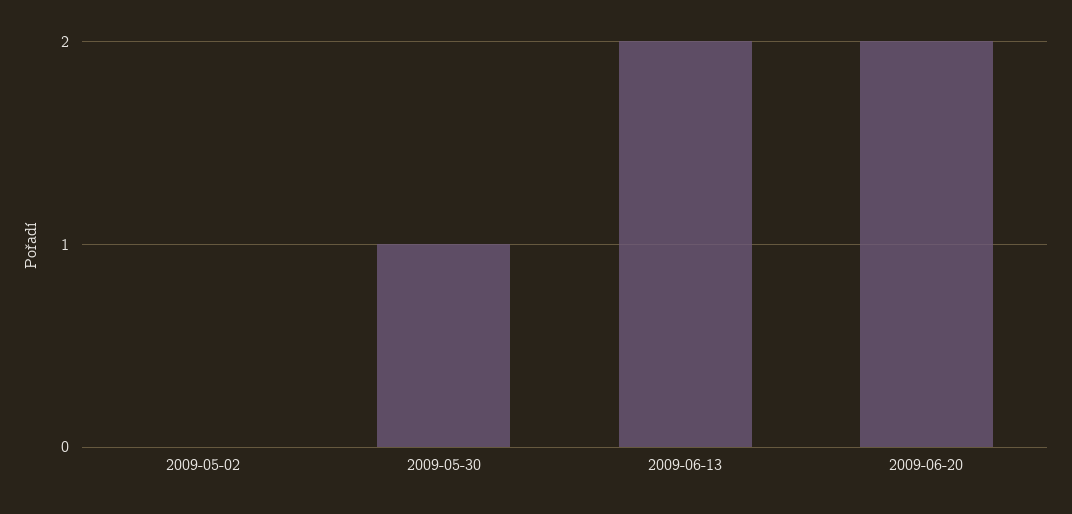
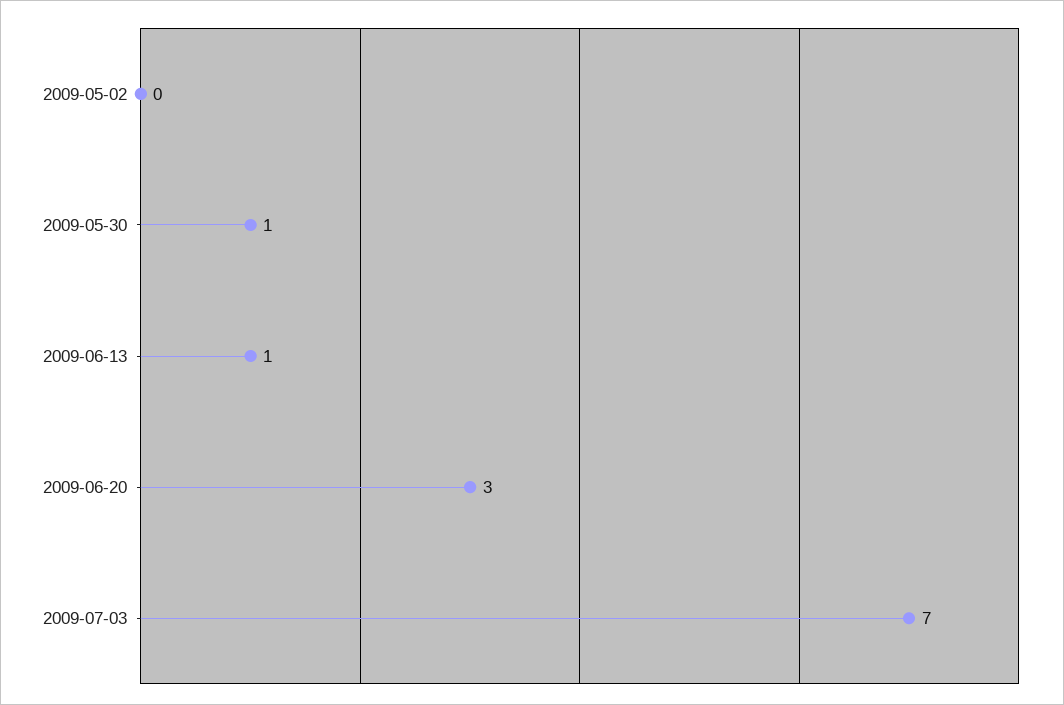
2009-06-13: 2 -> 1
2009-06-20: 2 -> 3
2009-07-03: none -> 7

